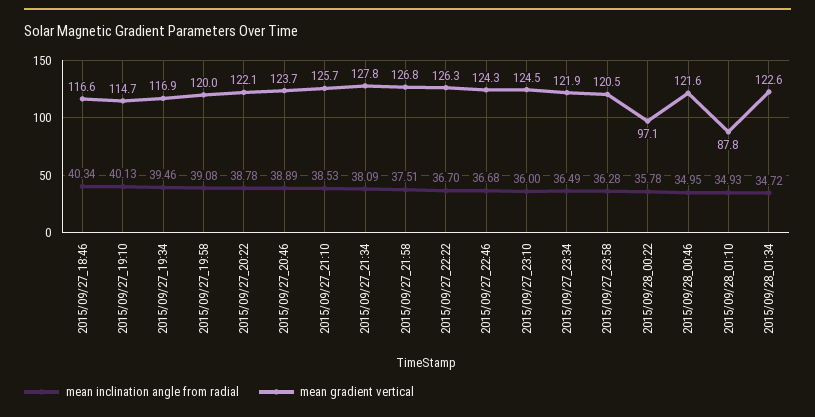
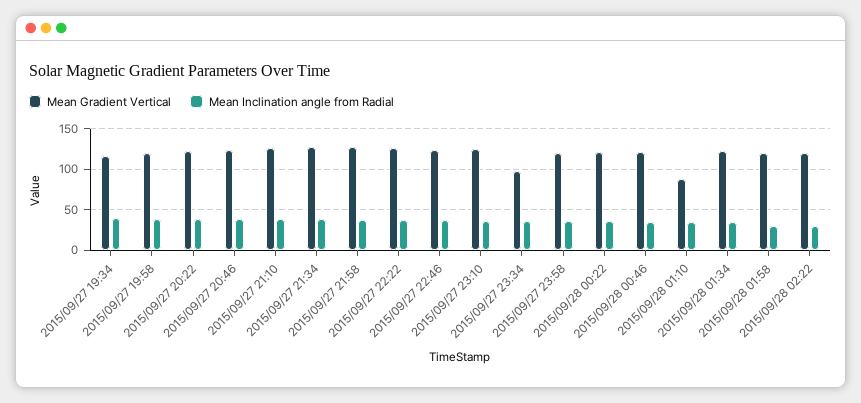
mean inclination angle from radial, 2015/09/27_18:46: 40.34 -> none
mean gradient vertical, 2015/09/27_18:46: 116.6 -> none
mean inclination angle from radial, 2015/09/27_19:10: 40.13 -> none
mean gradient vertical, 2015/09/27_19:10: 114.7 -> none
mean gradient vertical, 2015/09/27_23:34: 121.9 -> 100
mean gradient vertical, 2015/09/28_00:22: 97.1 -> 120
mean gradient vertical, 2015/09/28 01:58: none -> 120
mean inclination angle from radial, 2015/09/28 01:58: none -> 30
mean gradient vertical, 2015/09/28 02:22: none -> 120
mean inclination angle from radial, 2015/09/28 02:22: none -> 30

